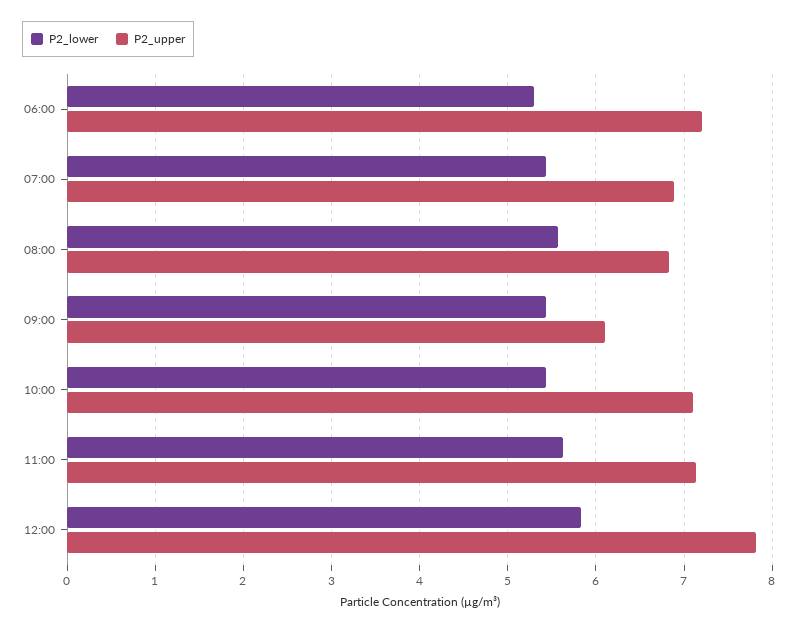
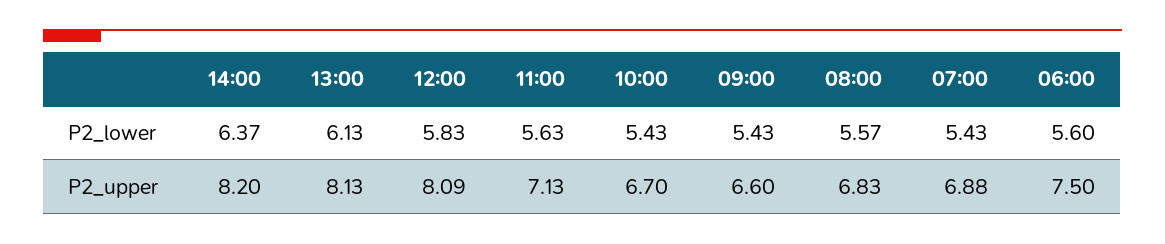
P2_lower, 06:00: 5.3 -> 5.6
P2_upper, 06:00: 7.2 -> 7.5
P2_upper, 09:00: 6.1 -> 6.6
P2_upper, 10:00: 7.1 -> 6.7
P2_upper, 12:00: 7.8 -> 8.09
P2_lower, 14:00: none -> 6.37
P2_lower, 13:00: none -> 6.13
P2_upper, 14:00: none -> 8.2
P2_upper, 13:00: none -> 8.13

